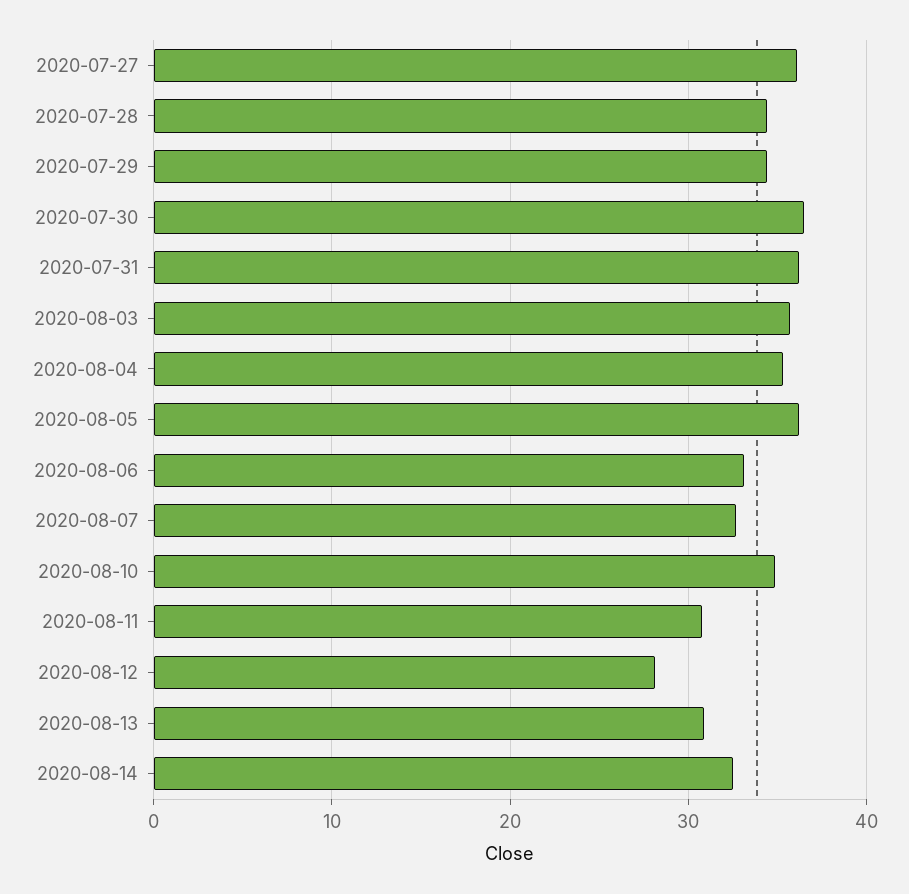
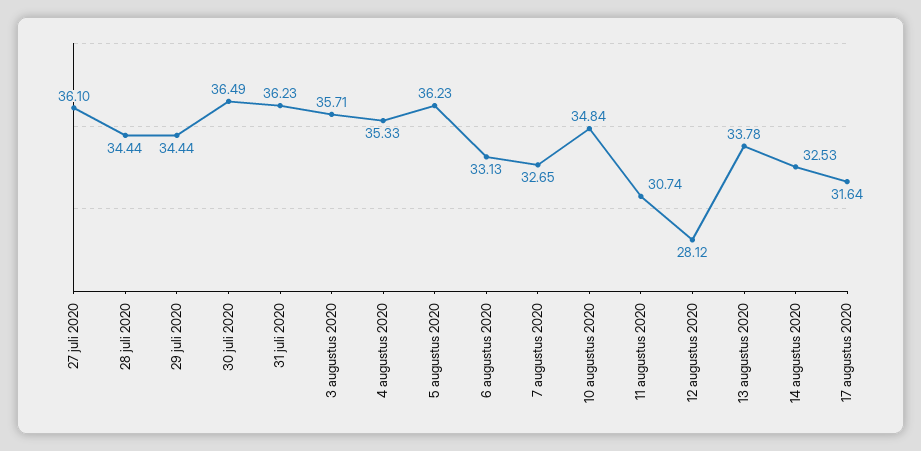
2020-08-13: 31 -> 33.78
17 augustus 2020: none -> 31.64

